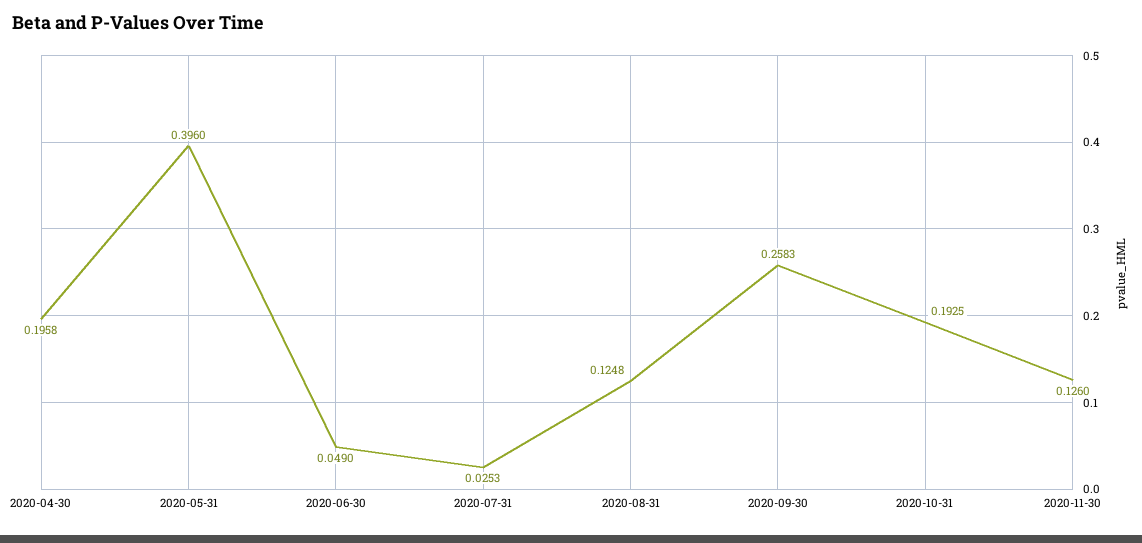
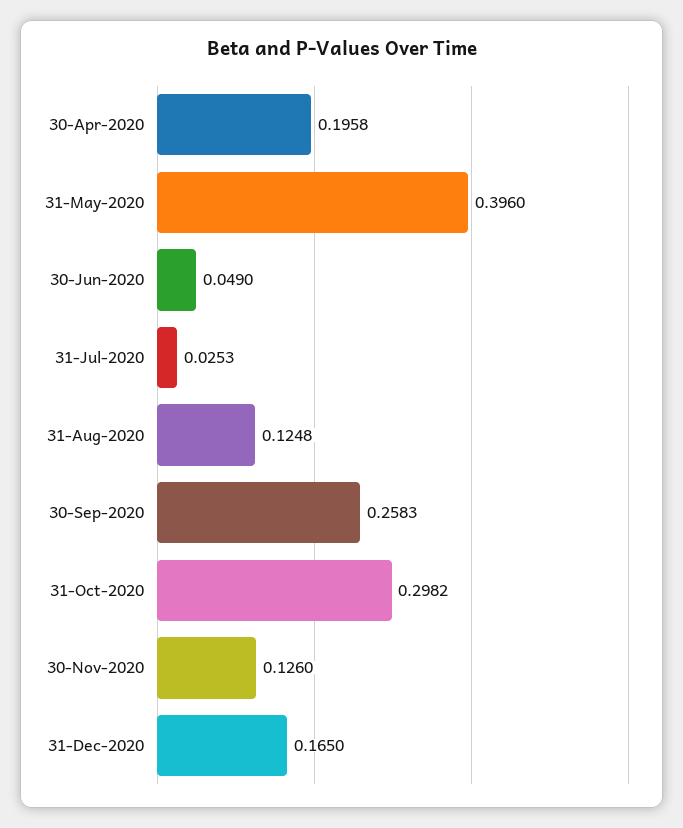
2020-10-31: 0.1925 -> 0.2982
31-Dec-2020: none -> 0.165

